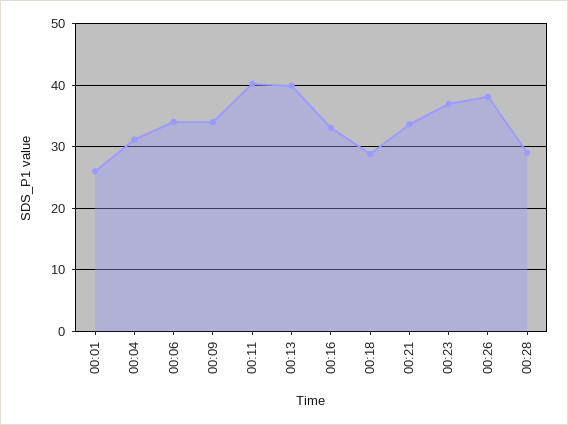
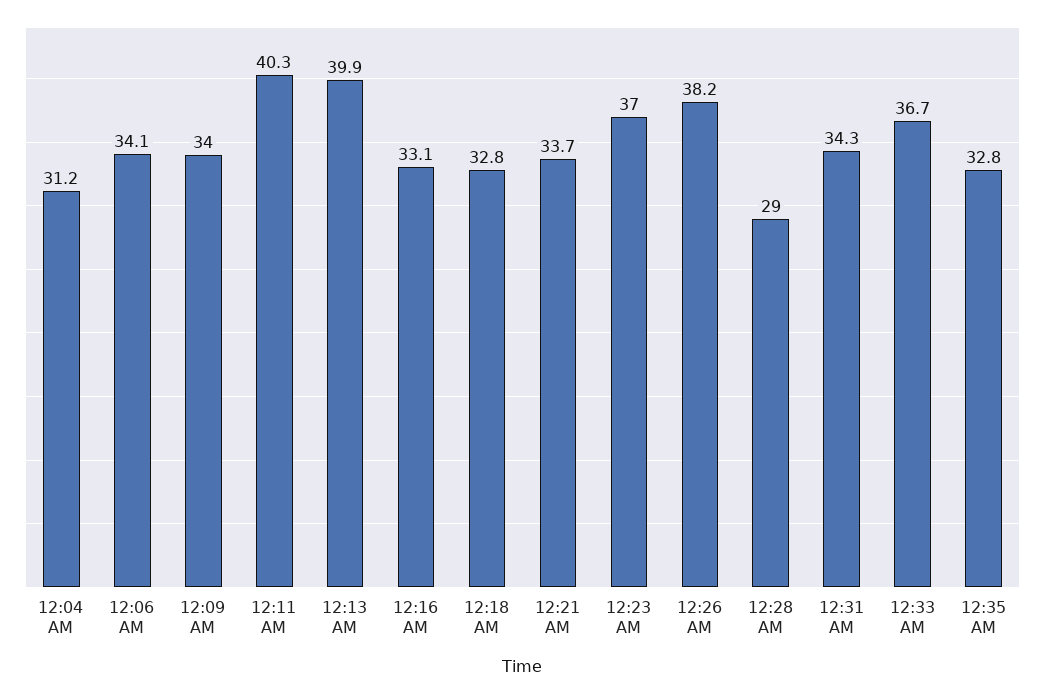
00:01: 26 -> none
00:18: 29 -> 32.8
12:31 AM: none -> 34.3
12:33 AM: none -> 36.7
12:35 AM: none -> 32.8

